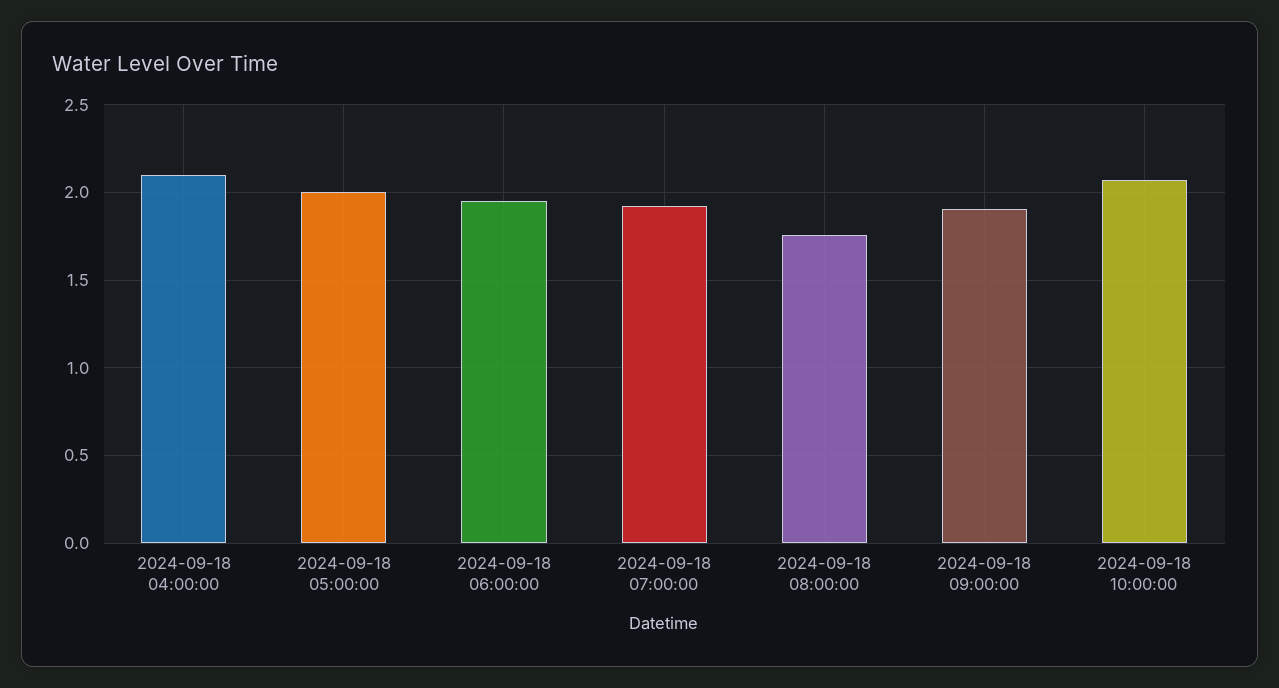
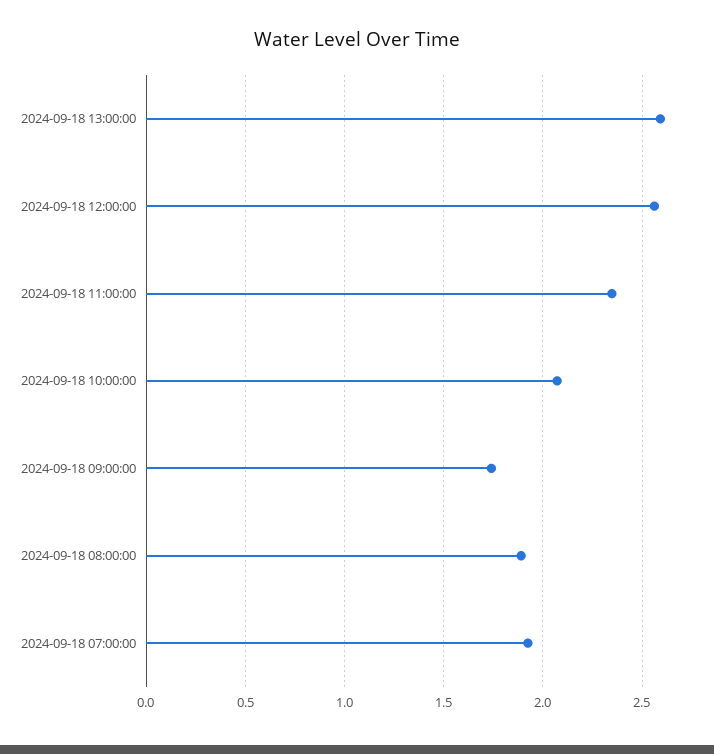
2024-09-18 04:00:00: 2.1 -> none
2024-09-18 05:00:00: 2 -> none
2024-09-18 06:00:00: 1.95 -> none
2024-09-18 08:00:00: 1.75 -> 1.9
2024-09-18 09:00:00: 1.9 -> 1.75
2024-09-18 13:00:00: none -> 2.6
2024-09-18 12:00:00: none -> 2.55
2024-09-18 11:00:00: none -> 2.35

